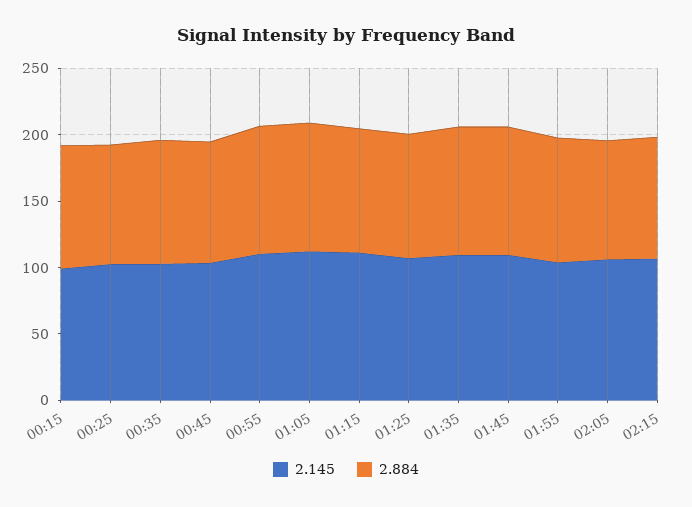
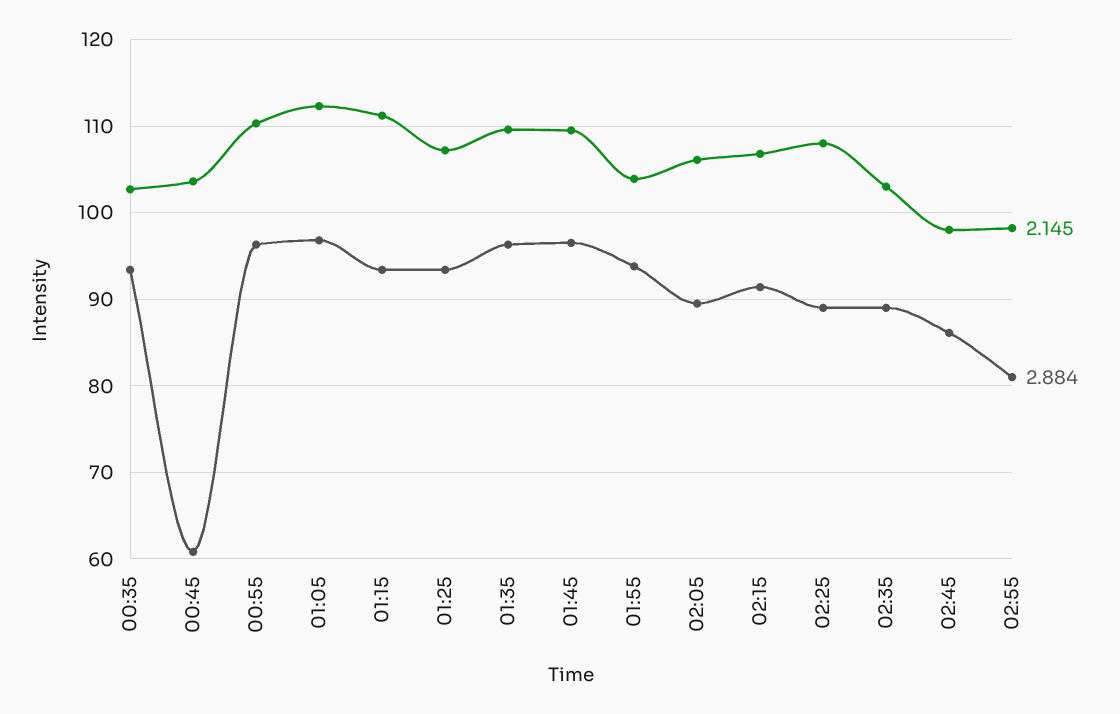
2.145, 00:15: 100 -> none
2.884, 00:15: 90 -> none
2.145, 00:25: 100 -> none
2.884, 00:25: 90 -> none
2.884, 00:45: 90 -> 61
2.145, 02:25: none -> 108
2.884, 02:25: none -> 89
2.145, 02:35: none -> 103
2.884, 02:35: none -> 89
2.145, 02:45: none -> 98
2.884, 02:45: none -> 86
2.145, 02:55: none -> 98
2.884, 02:55: none -> 81

